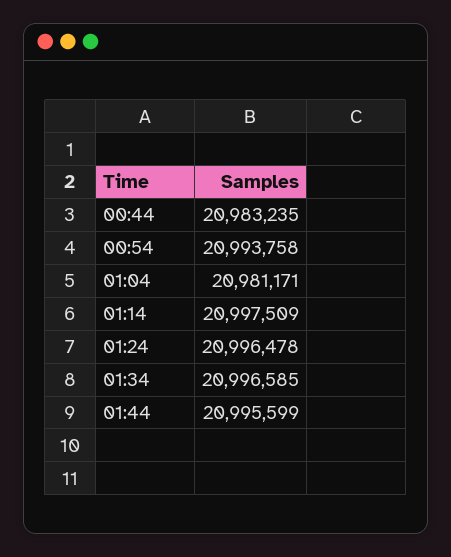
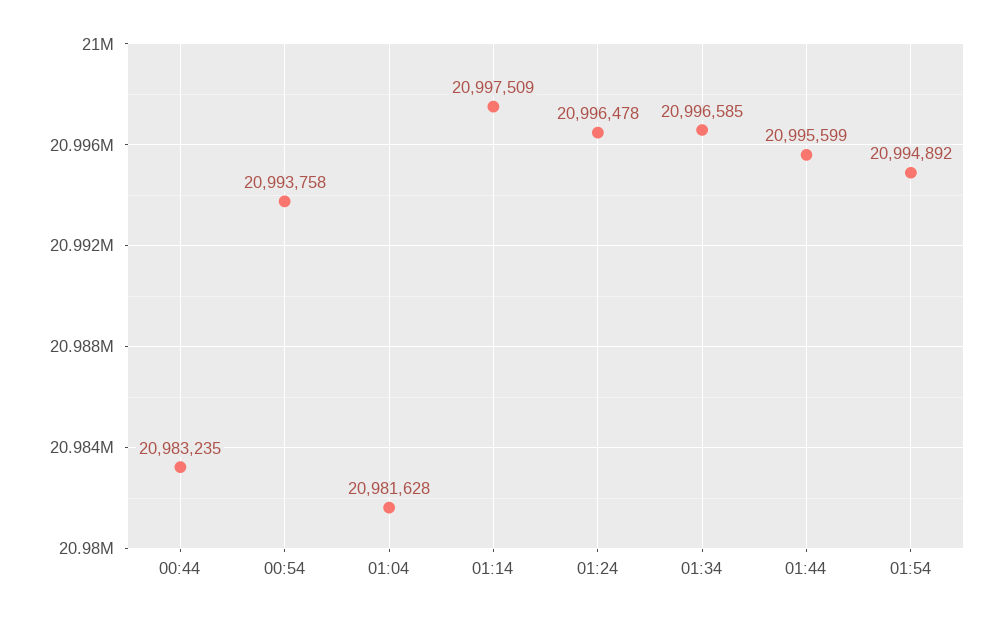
01:04: 20981171 -> 20981628
01:54: none -> 20994892

